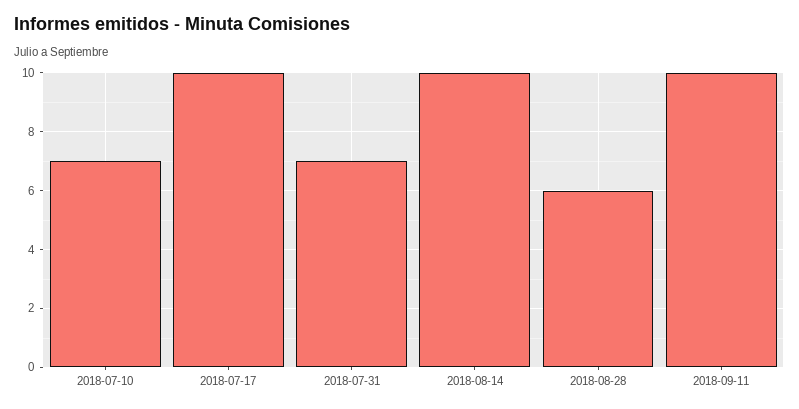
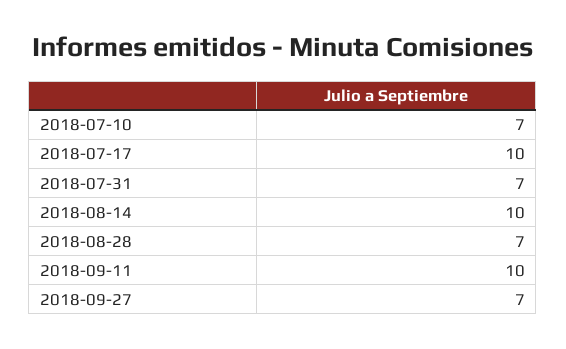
2018-08-28: 6 -> 7
2018-09-27: none -> 7

